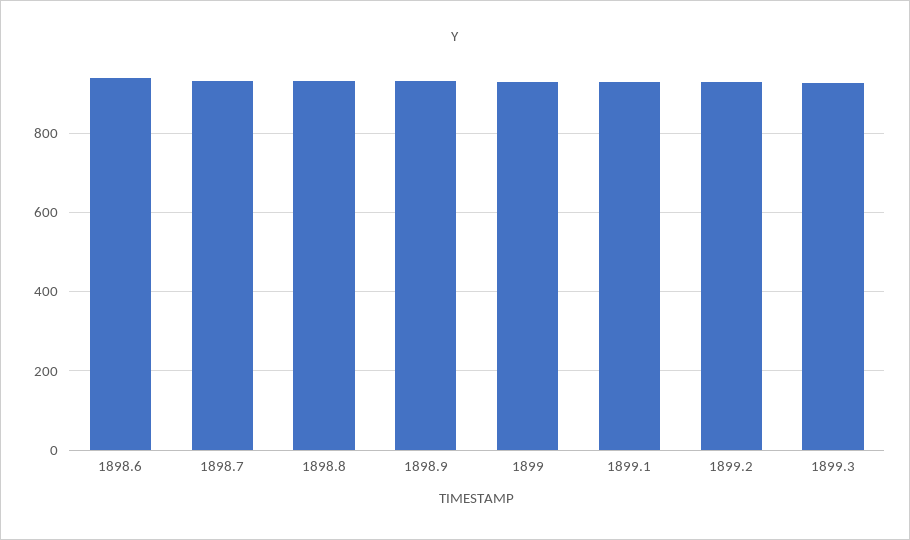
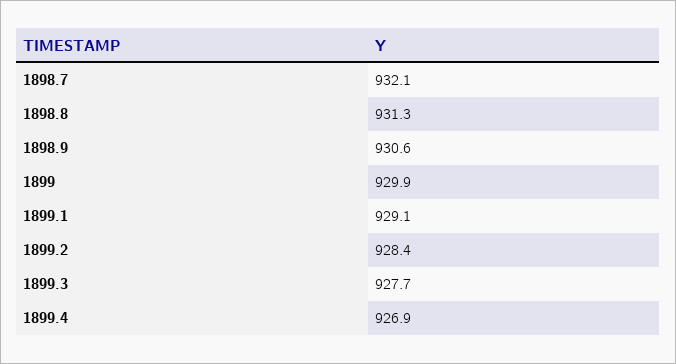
1898.6: 940 -> none
1899.4: none -> 926.9

